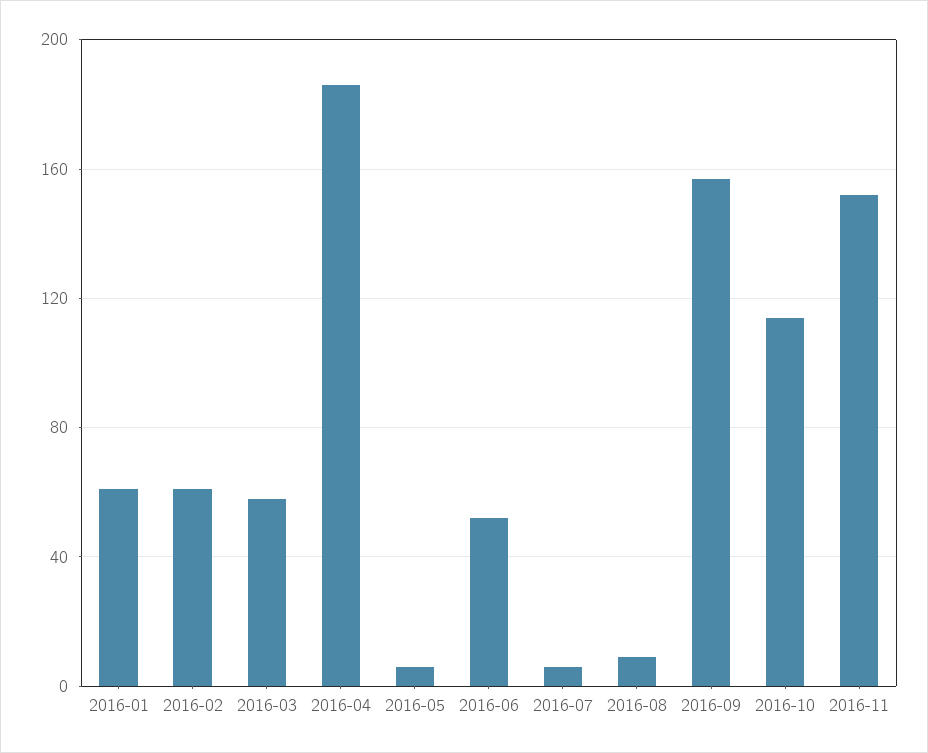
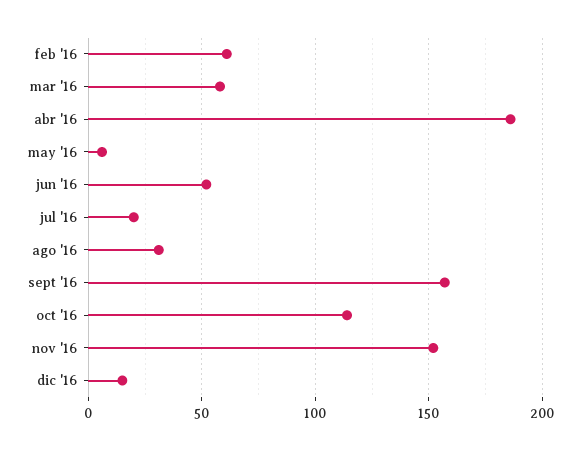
2016-01: 60 -> none
2016-07: 5 -> 20
2016-08: 10 -> 30
dic '16: none -> 15

